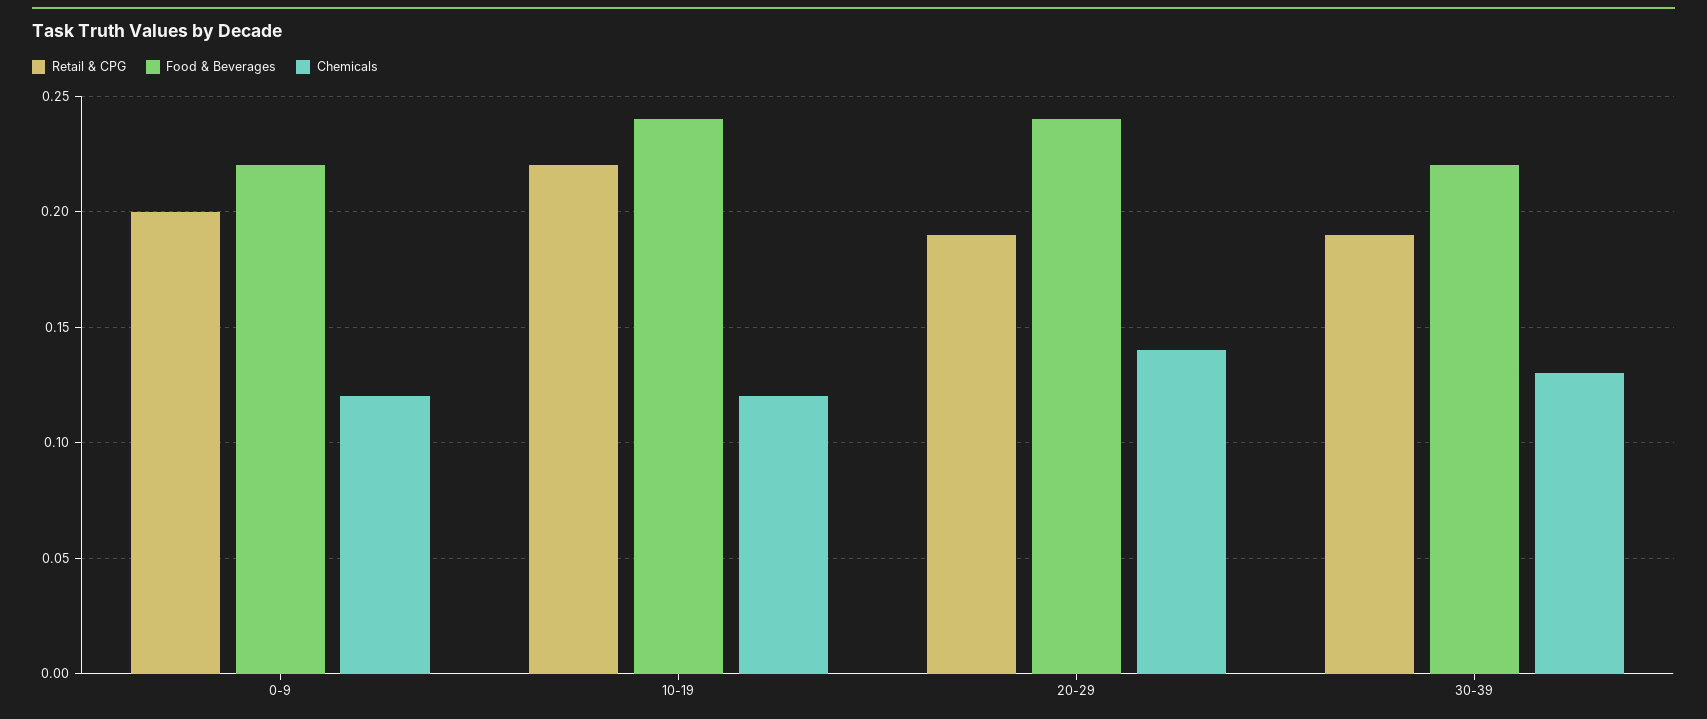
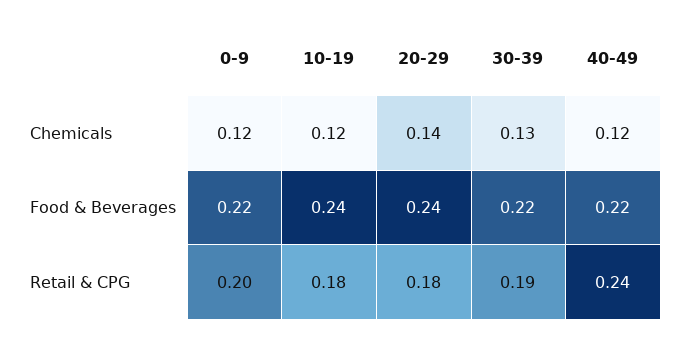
Retail & CPG, 10-19: 0.22 -> 0.18
Retail & CPG, 20-29: 0.19 -> 0.18
Chemicals, 40-49: none -> 0.12
Food & Beverages, 40-49: none -> 0.22
Retail & CPG, 40-49: none -> 0.24

